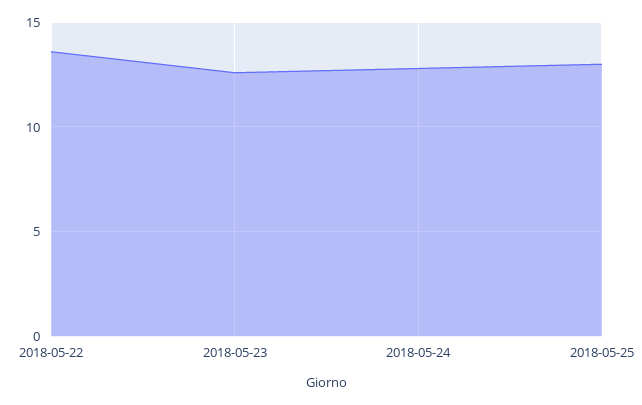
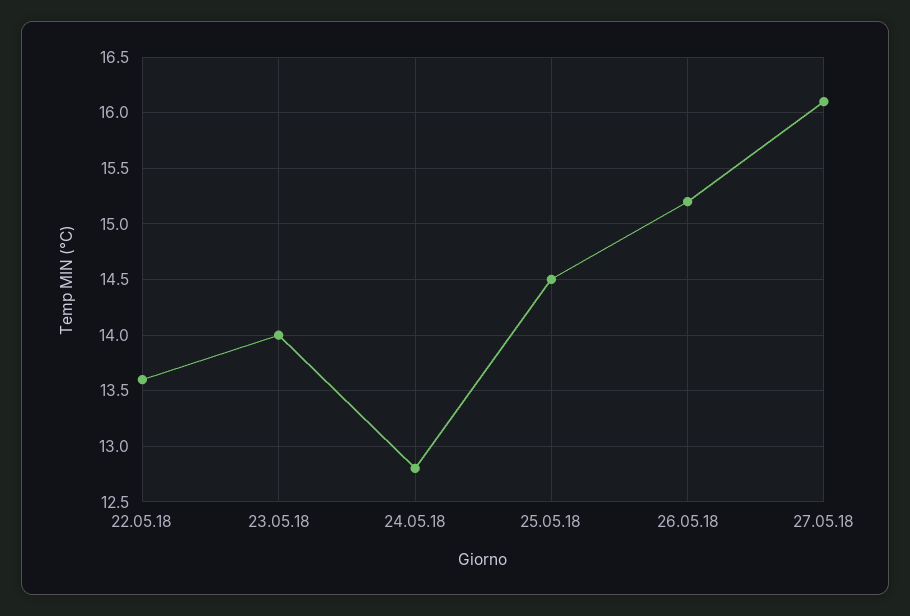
2018-05-23: 12.5 -> 14
2018-05-25: 13 -> 14.5
26.05.18: none -> 15.2
27.05.18: none -> 16.1

